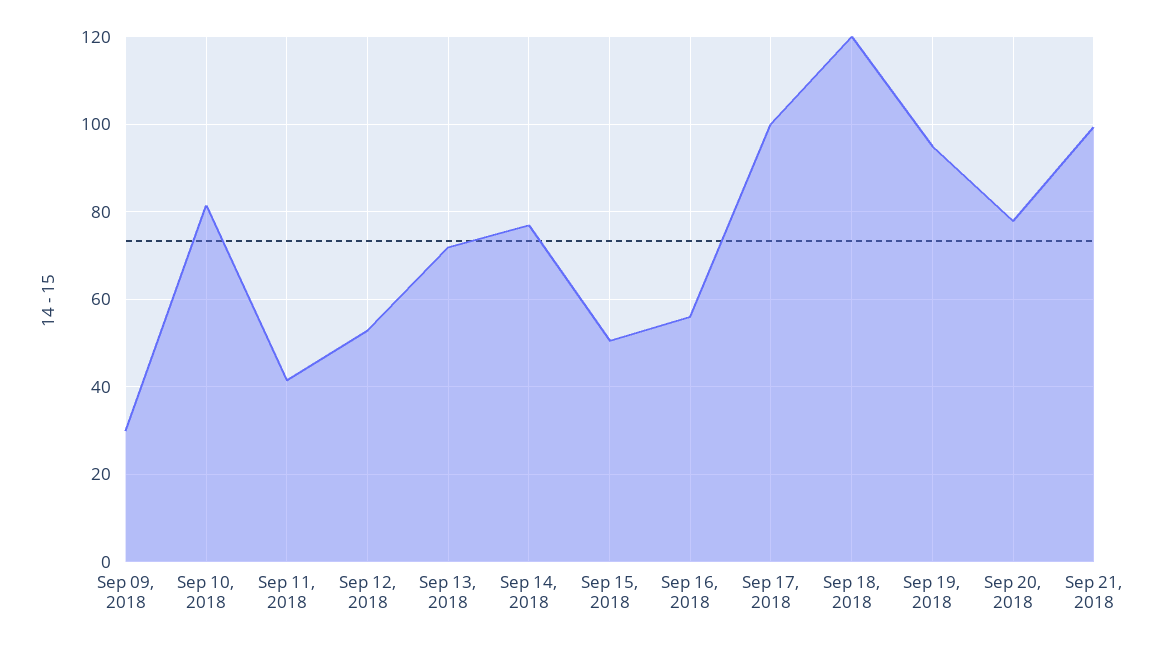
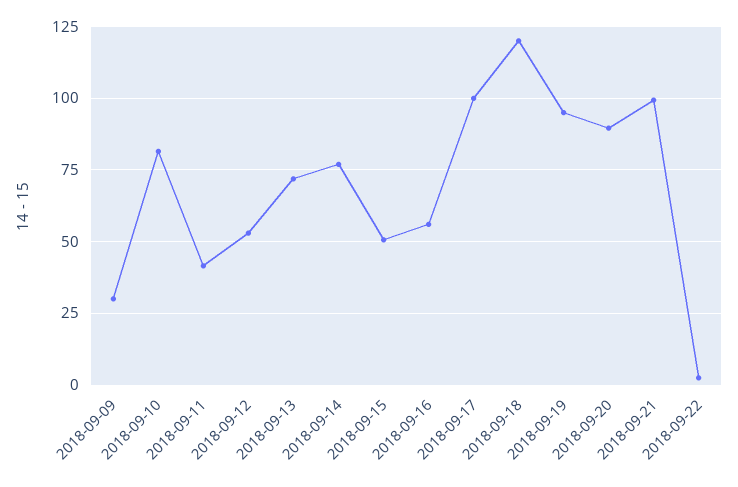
Sep 20, 2018: 78 -> 90
2018-09-22: none -> 2.5

